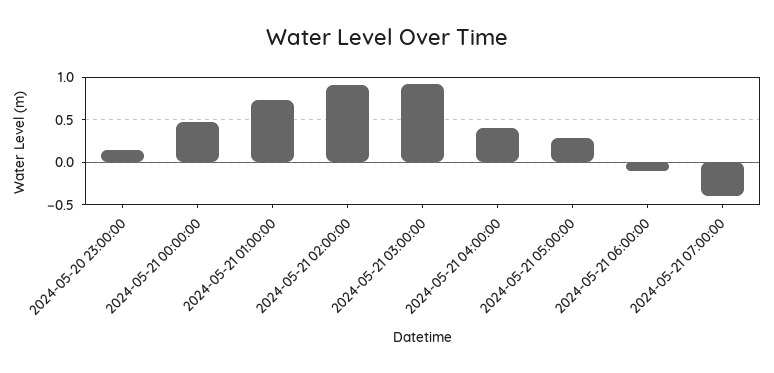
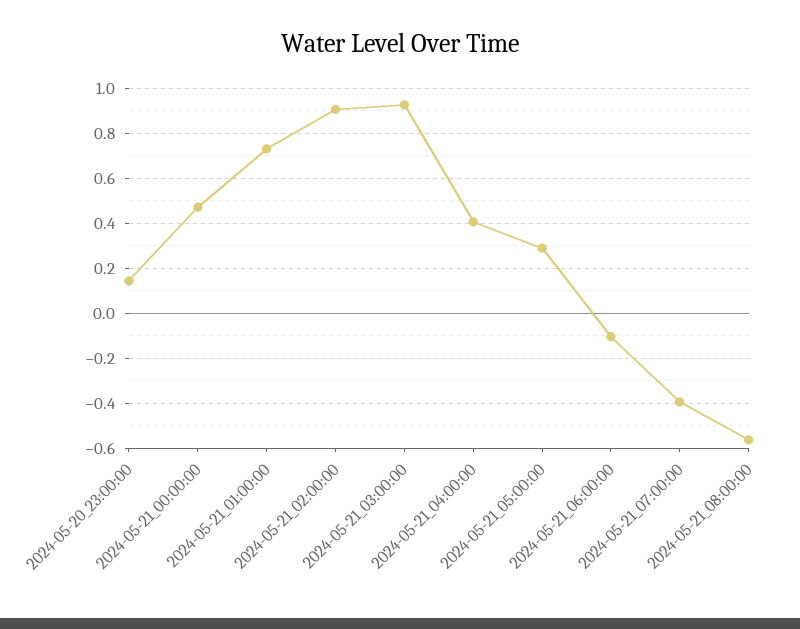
2024-05-21_08:00:00: none -> -0.55

